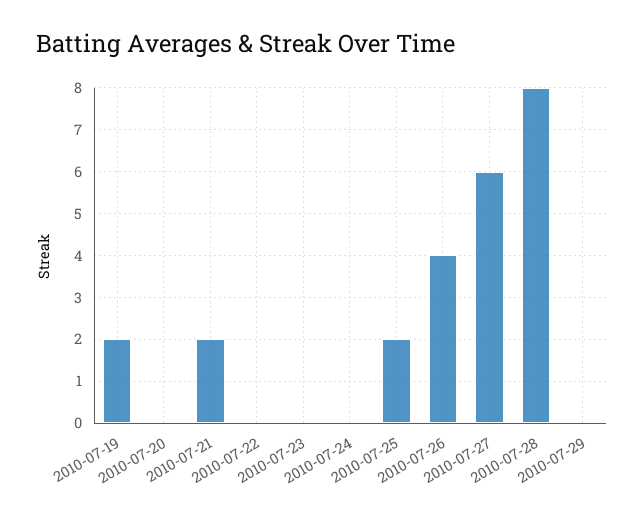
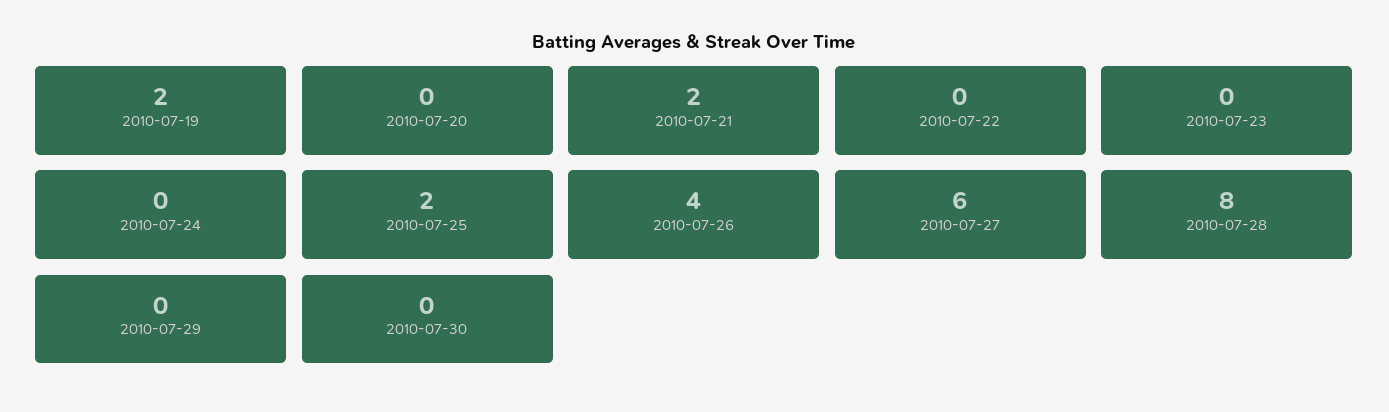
2010-07-30: none -> 0

